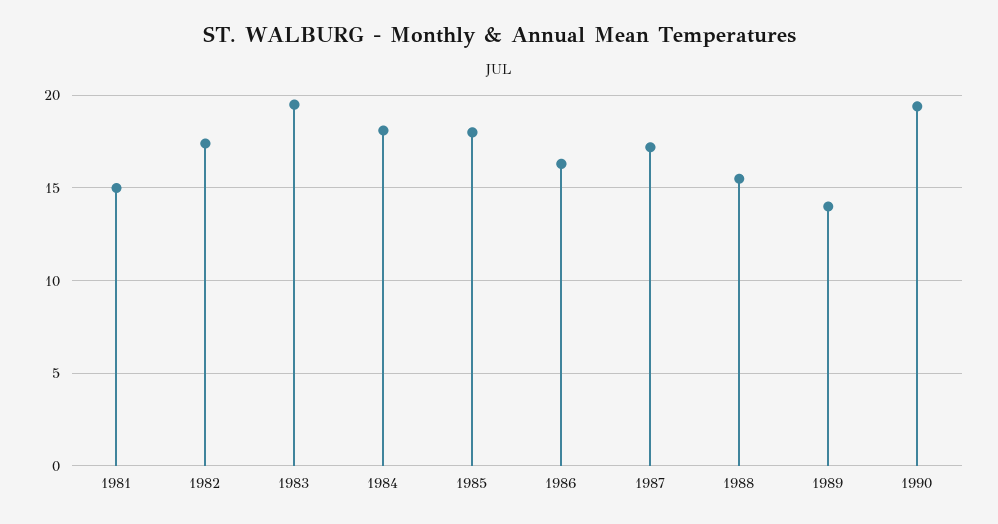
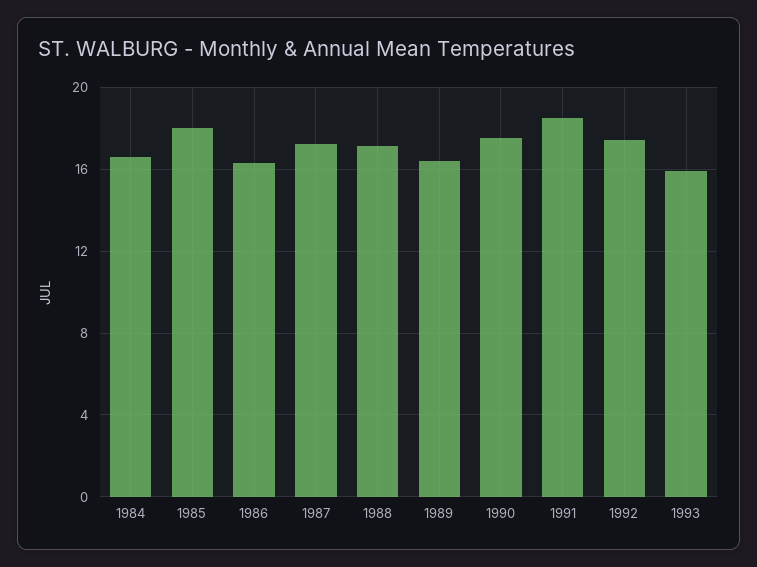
1981: 15 -> none
1982: 17.5 -> none
1983: 19.5 -> none
1984: 18 -> 16.5
1988: 15.5 -> 17
1989: 14 -> 16.5
1990: 19.5 -> 17.5
1991: none -> 18.5
1992: none -> 17.5
1993: none -> 16

